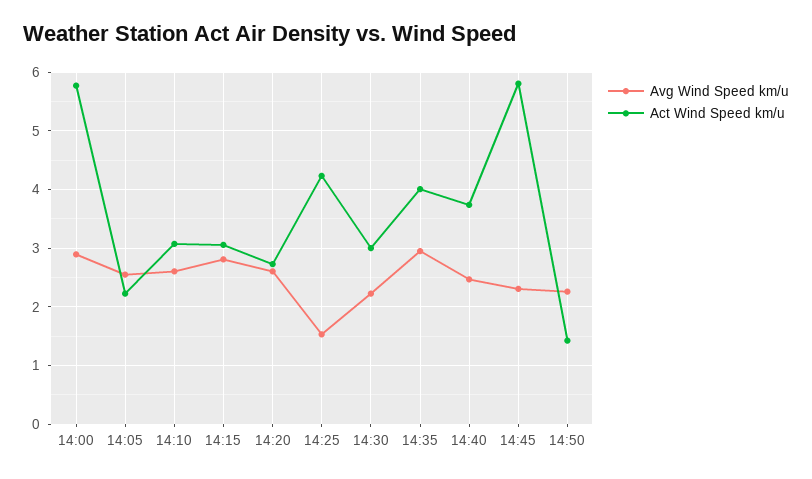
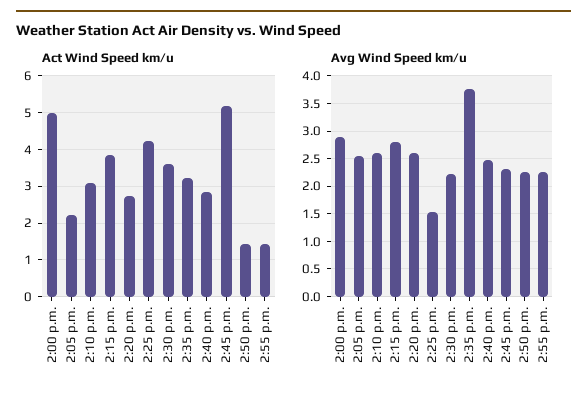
Act Wind Speed km/u, 14:00: 5.8 -> 5
Act Wind Speed km/u, 14:15: 3 -> 3.8
Act Wind Speed km/u, 14:30: 3 -> 3.6
Avg Wind Speed km/u, 14:35: 3 -> 3.75
Act Wind Speed km/u, 14:35: 4 -> 3.2
Act Wind Speed km/u, 14:40: 3.8 -> 2.8
Act Wind Speed km/u, 14:45: 5.8 -> 5.2
Act Wind Speed km/u, 2:55 p.m.: none -> 1.4
Avg Wind Speed km/u, 2:55 p.m.: none -> 2.25

